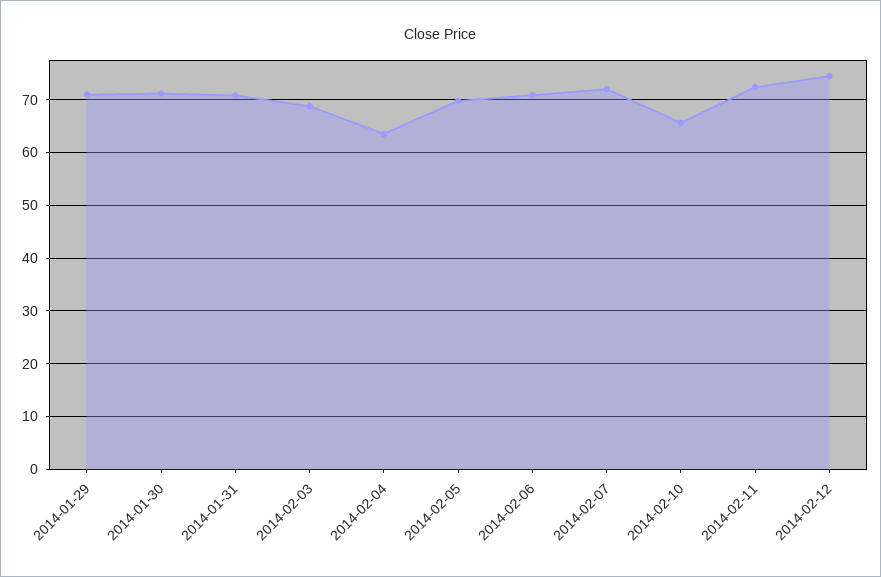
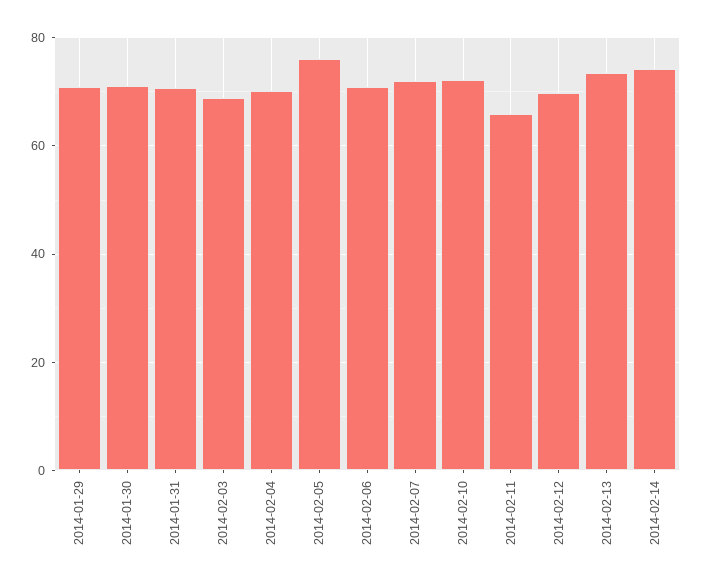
2014-02-04: 64 -> 70
2014-02-05: 70 -> 76
2014-02-10: 66 -> 72
2014-02-11: 72 -> 66
2014-02-12: 74 -> 70
2014-02-13: none -> 74
2014-02-14: none -> 74

